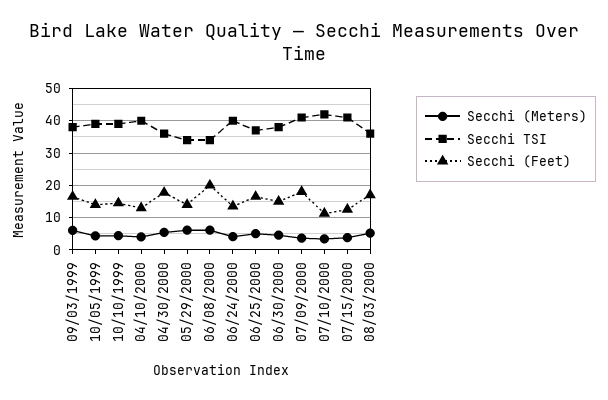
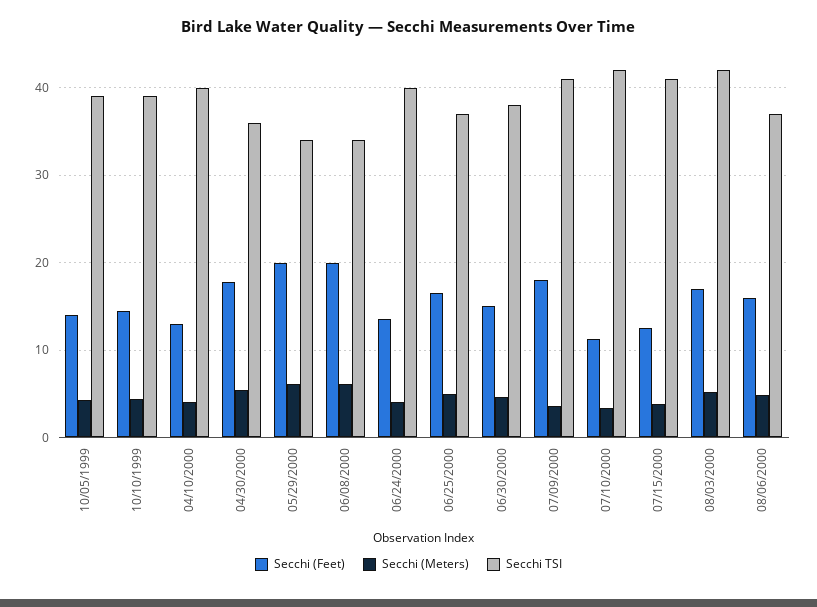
Secchi (Meters), 09/03/1999: 6 -> none
Secchi TSI, 09/03/1999: 38 -> none
Secchi (Feet), 09/03/1999: 16 -> none
Secchi (Feet), 05/29/2000: 14 -> 20
Secchi TSI, 08/03/2000: 36 -> 42
Secchi (Feet), 08/06/2000: none -> 16
Secchi (Meters), 08/06/2000: none -> 5
Secchi TSI, 08/06/2000: none -> 37

